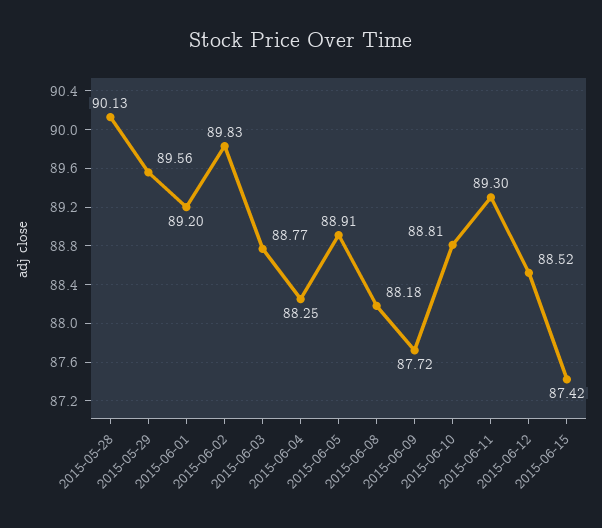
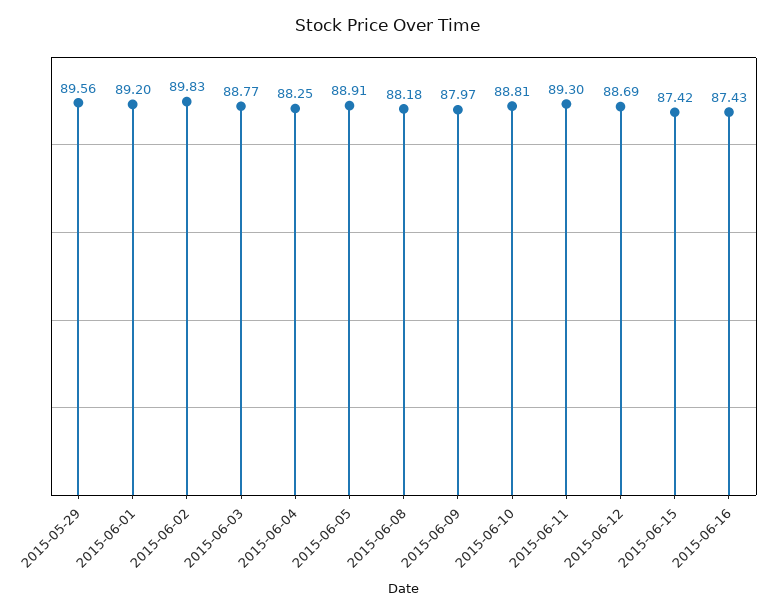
2015-05-28: 90.13 -> none
2015-06-09: 87.72 -> 87.97
2015-06-12: 88.52 -> 88.69
2015-06-16: none -> 87.43

